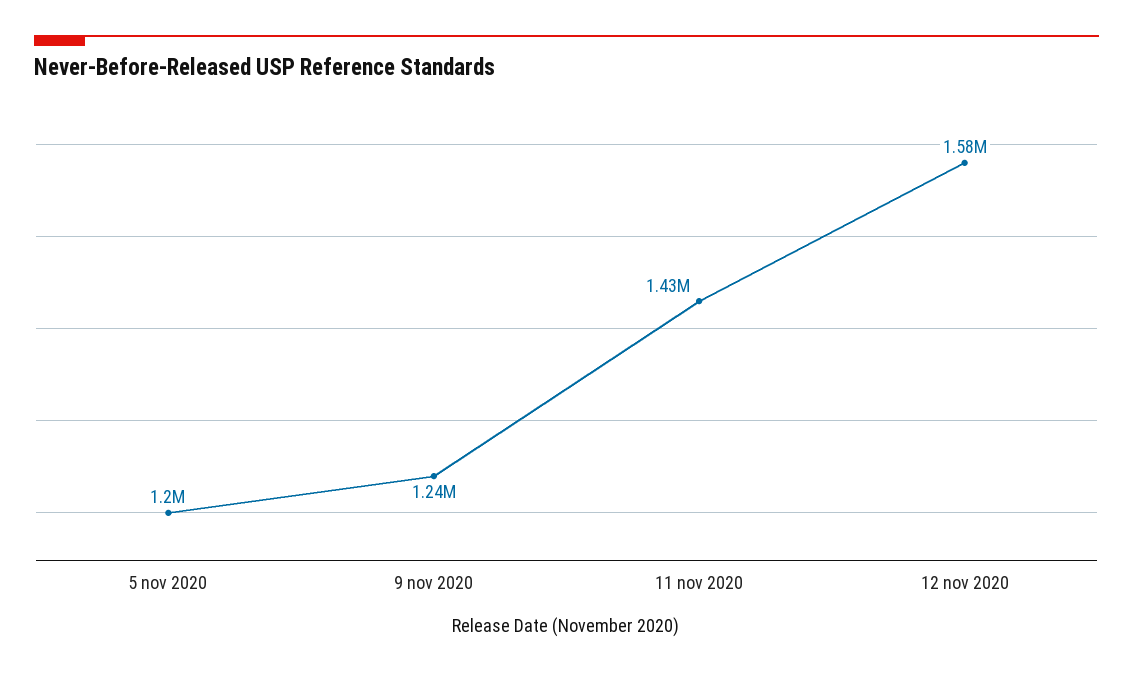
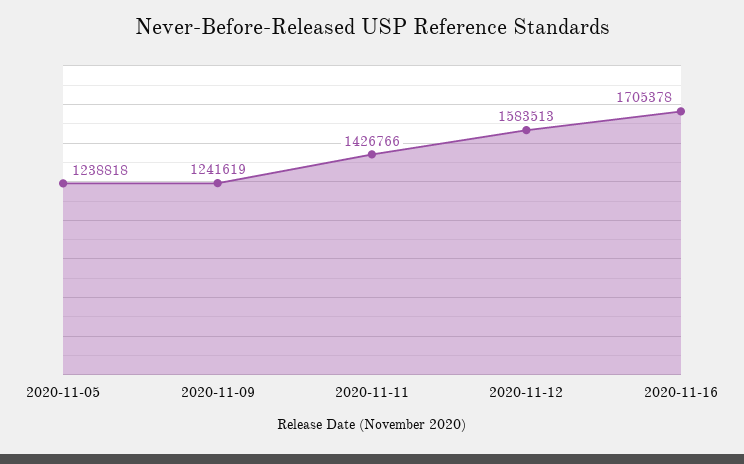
5 nov 2020: 1200000 -> 1238818
2020-11-16: none -> 1705378

